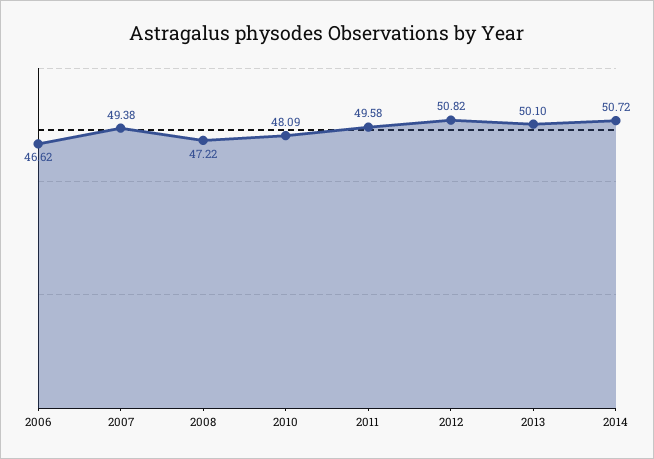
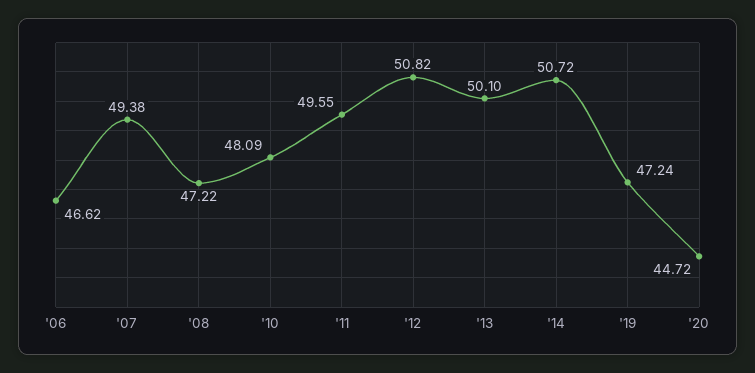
2011: 49.58 -> 49.55
'19: none -> 47.24
'20: none -> 44.72

